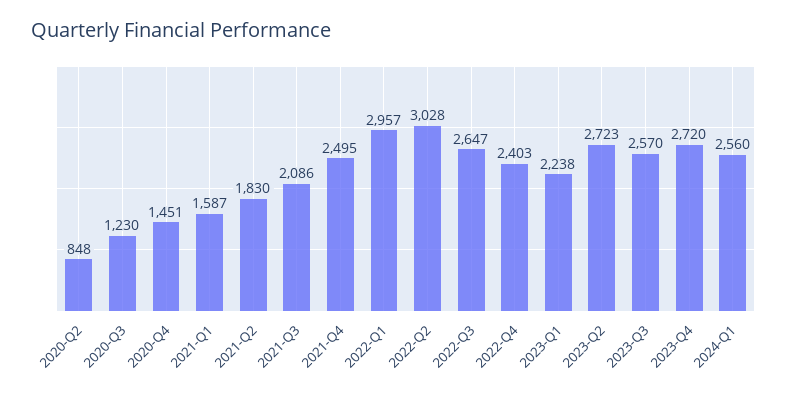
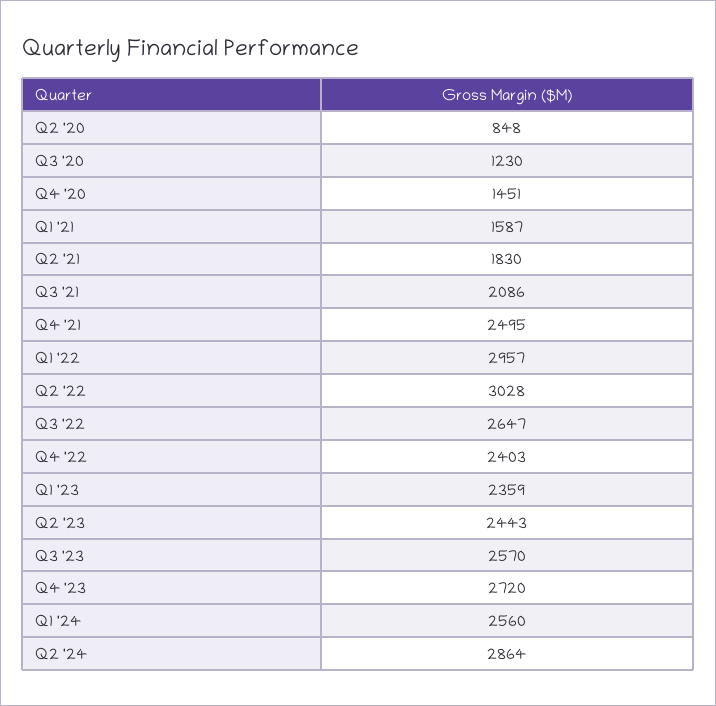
2023-Q1: 2238 -> 2359
2023-Q2: 2723 -> 2443
Q2 '24: none -> 2864

